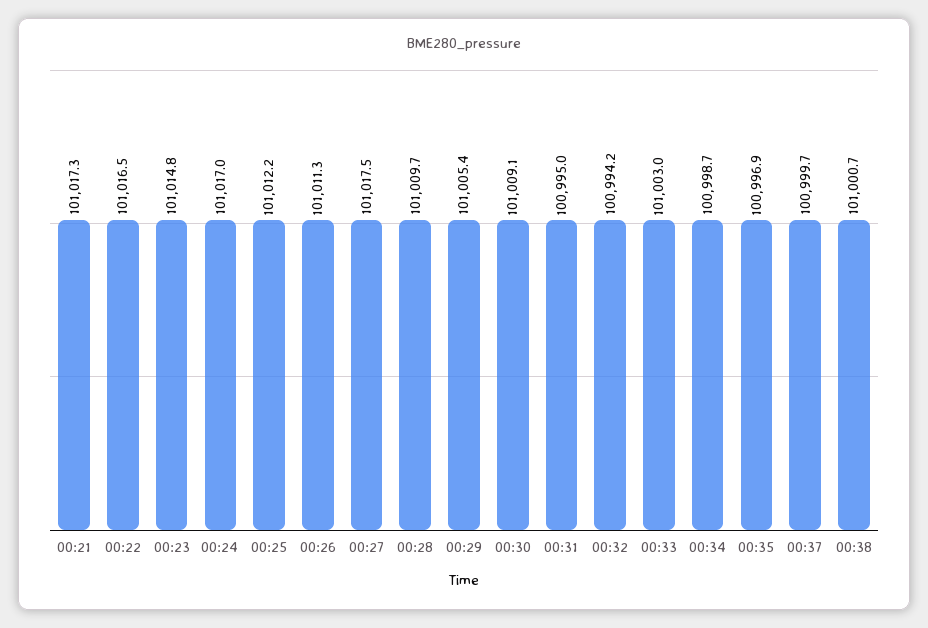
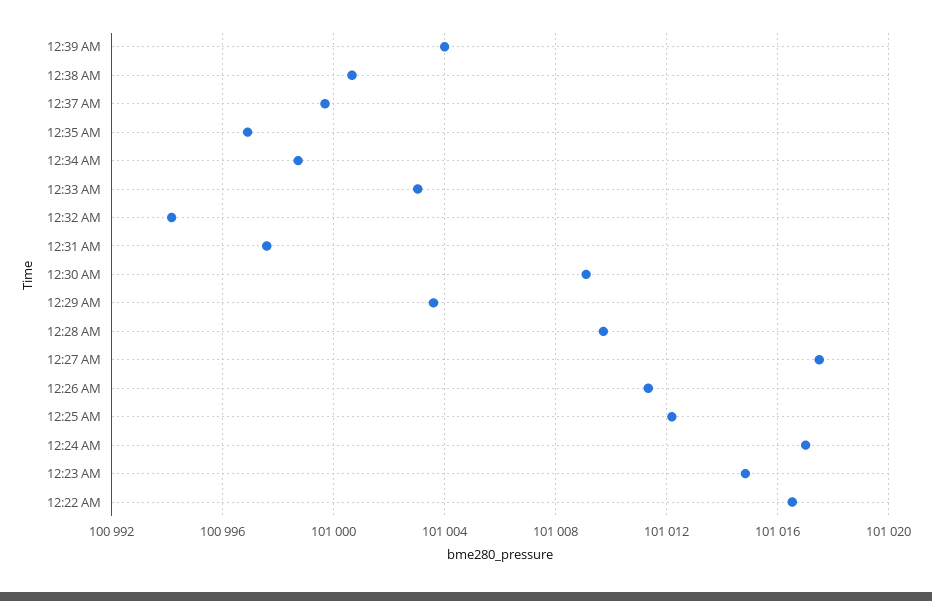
00:21: 101017.3 -> none
00:29: 101005.4 -> 101003.5
00:31: 100995 -> 100997.5
12:39 AM: none -> 101004

